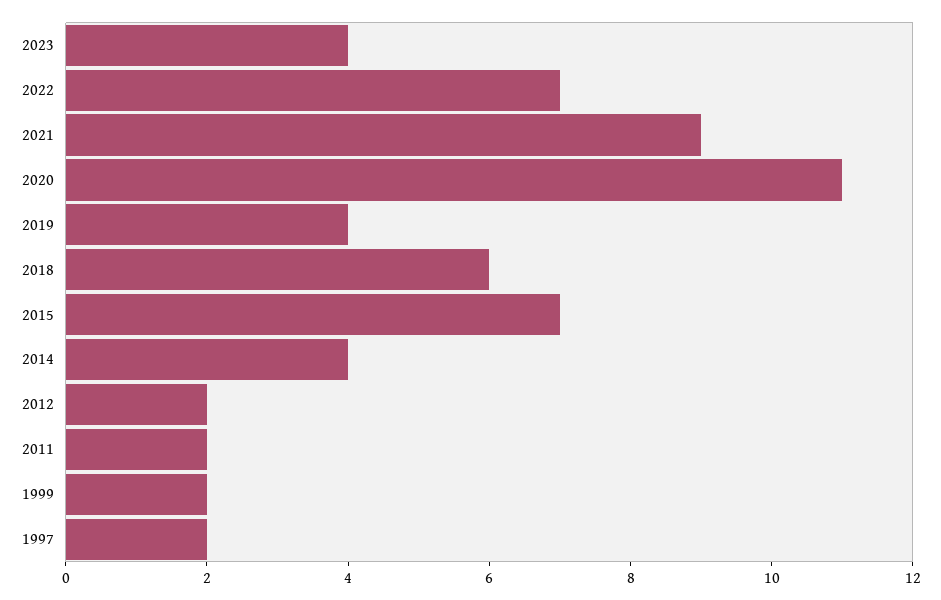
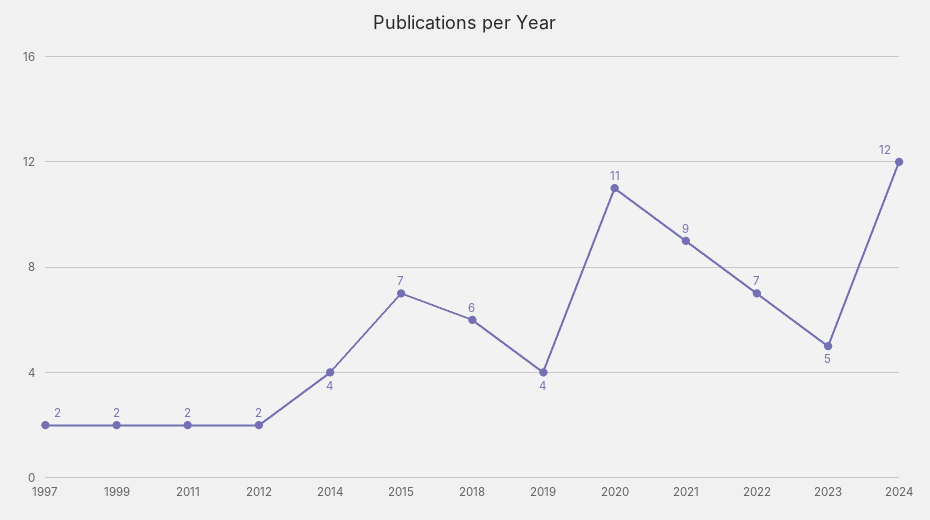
2023: 4 -> 5
2024: none -> 12

